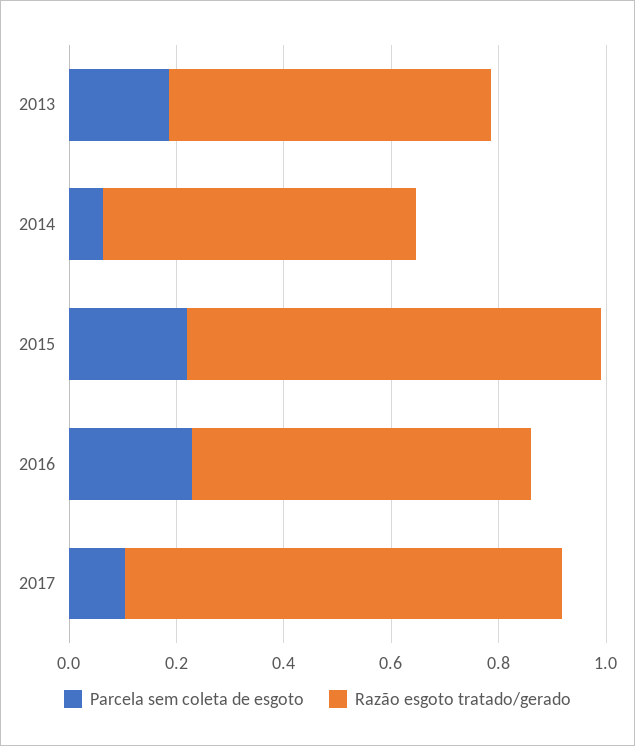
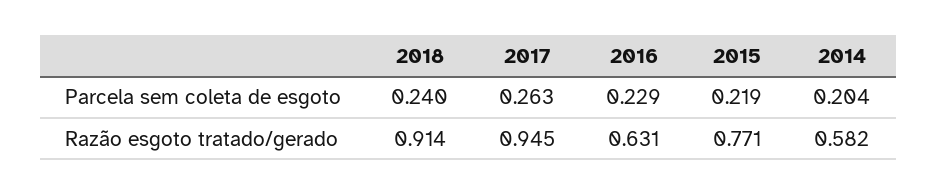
Parcela sem coleta de esgoto, 2013: 0.2 -> none
Razão esgoto tratado/gerado, 2013: 0.6 -> none
Parcela sem coleta de esgoto, 2014: 0.05 -> 0.204
Parcela sem coleta de esgoto, 2017: 0.1 -> 0.263
Razão esgoto tratado/gerado, 2017: 0.8 -> 0.945
Parcela sem coleta de esgoto, 2018: none -> 0.24
Razão esgoto tratado/gerado, 2018: none -> 0.914

